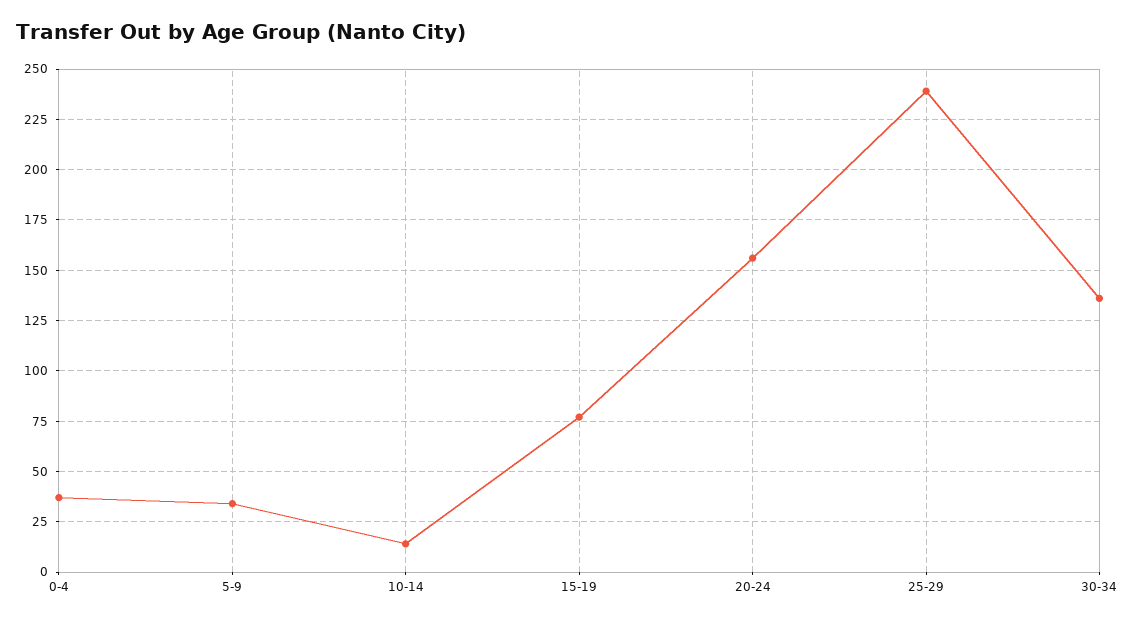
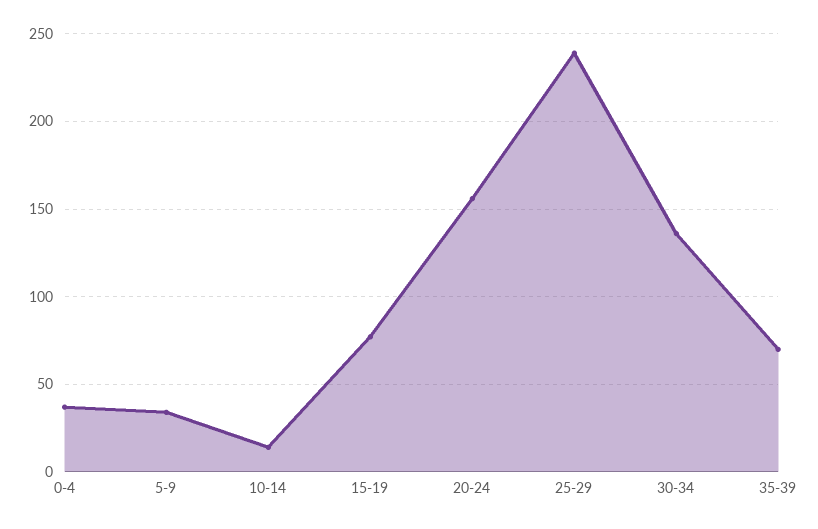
35-39: none -> 70

